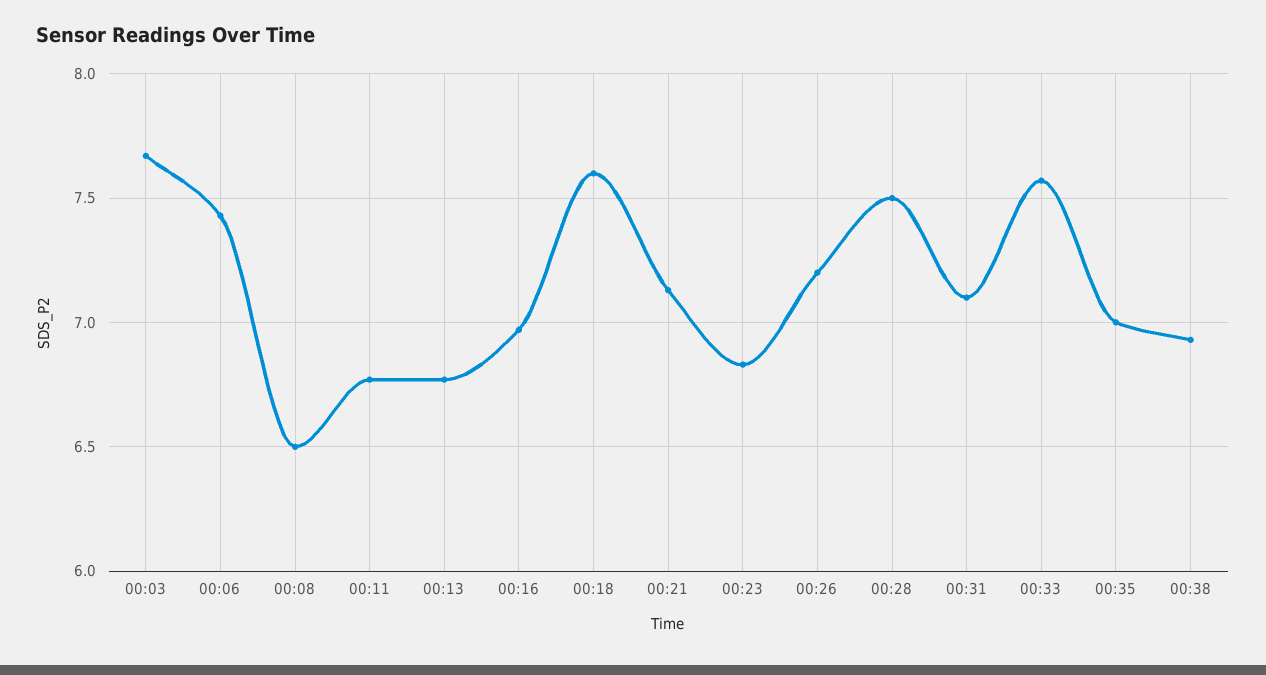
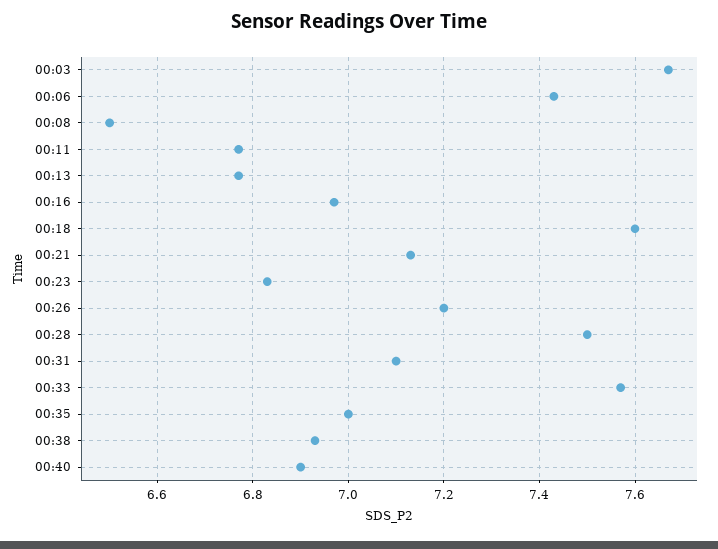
00:40: none -> 6.9

